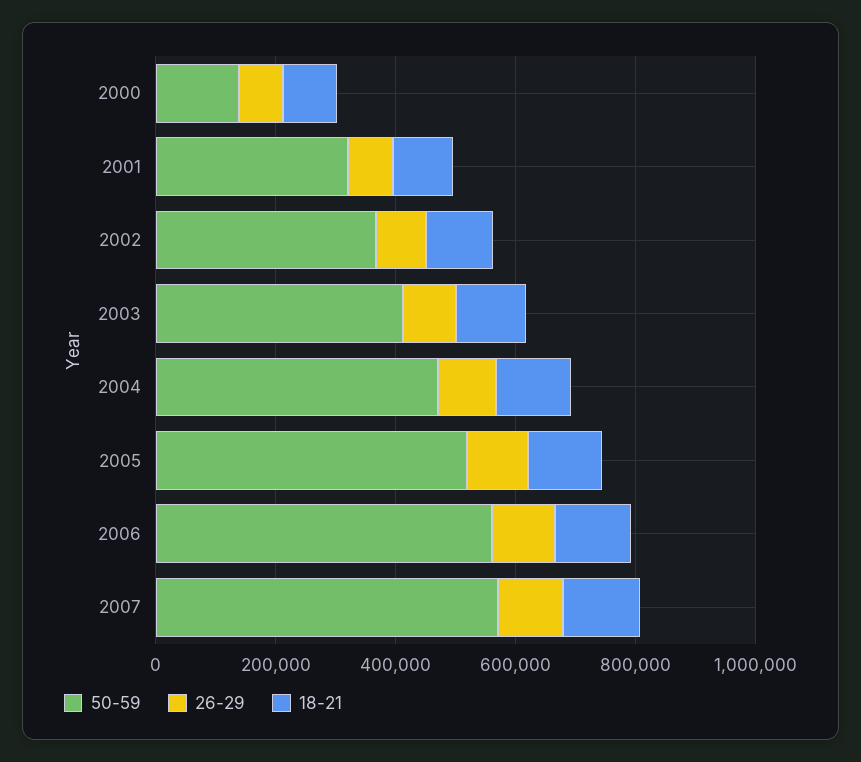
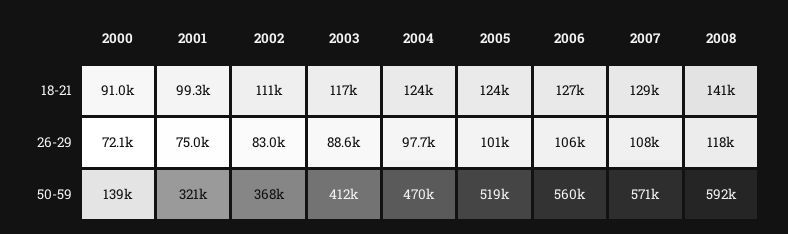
18-21, 2008: none -> 141000
26-29, 2008: none -> 118000
50-59, 2008: none -> 592000

